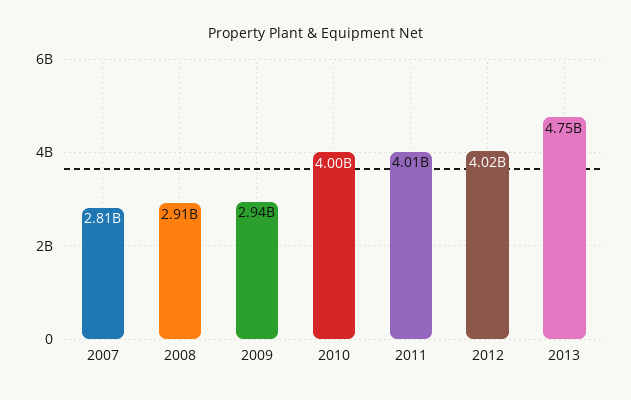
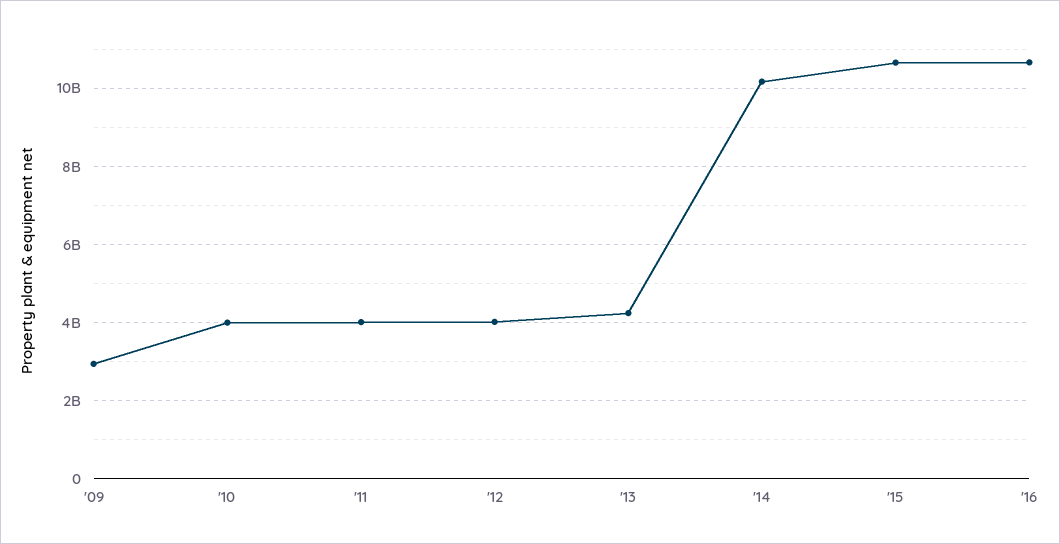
2007: 2810000000 -> none
2008: 2910000000 -> none
2013: 4750000000 -> 4200000000
'14: none -> 10200000000
'15: none -> 10600000000
'16: none -> 10600000000

